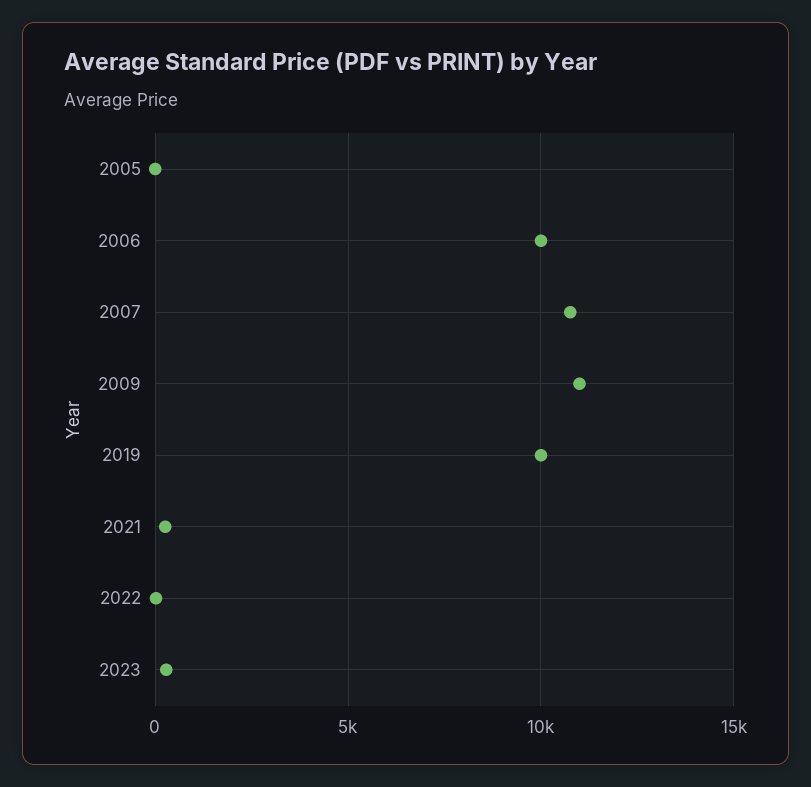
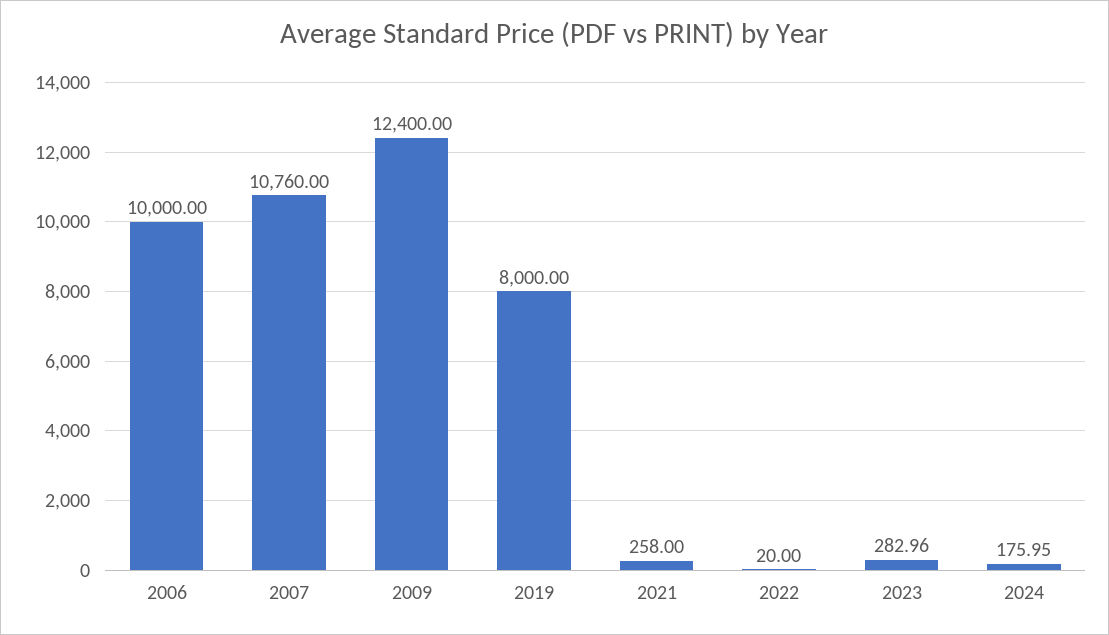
2005: 0 -> none
2009: 11000 -> 12400
2019: 10000 -> 8000
2024: none -> 175.95

